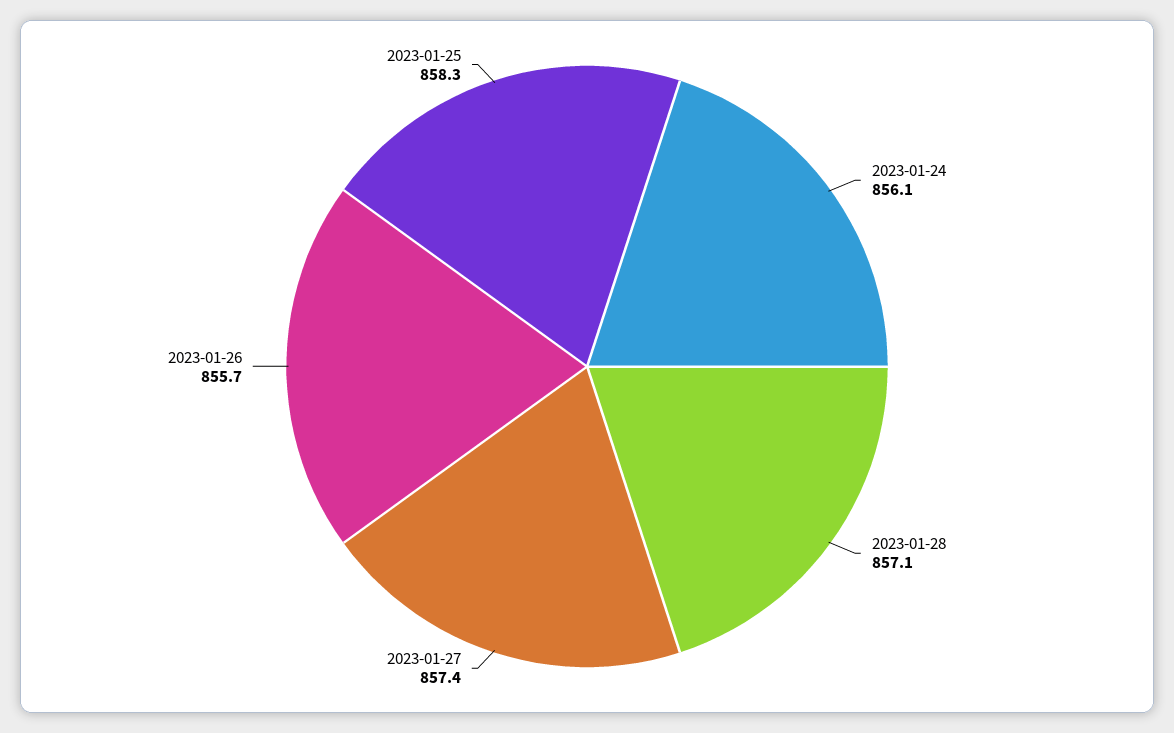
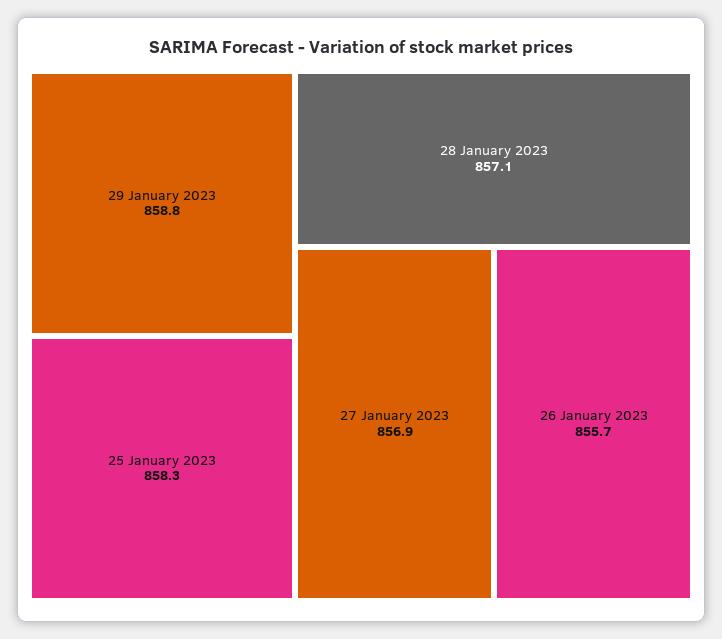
2023-01-24: 856.1 -> none
2023-01-27: 857.4 -> 856.9
29 January 2023: none -> 858.8

